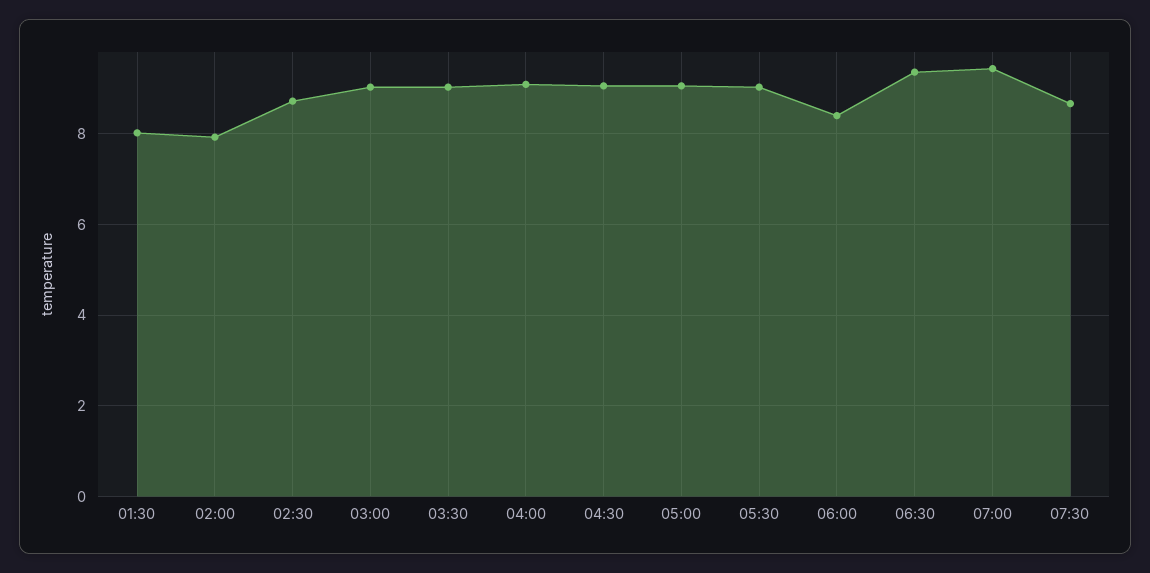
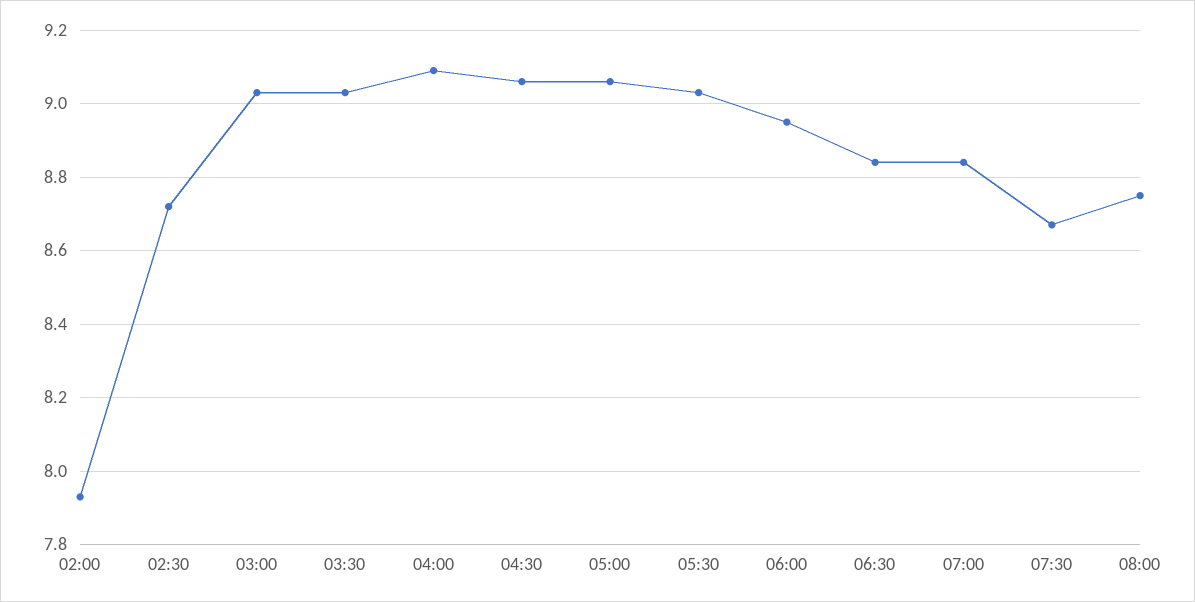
01:30: 8 -> none
06:00: 8.4 -> 8.95
06:30: 9.4 -> 8.85
07:00: 9.4 -> 8.85
08:00: none -> 8.75

